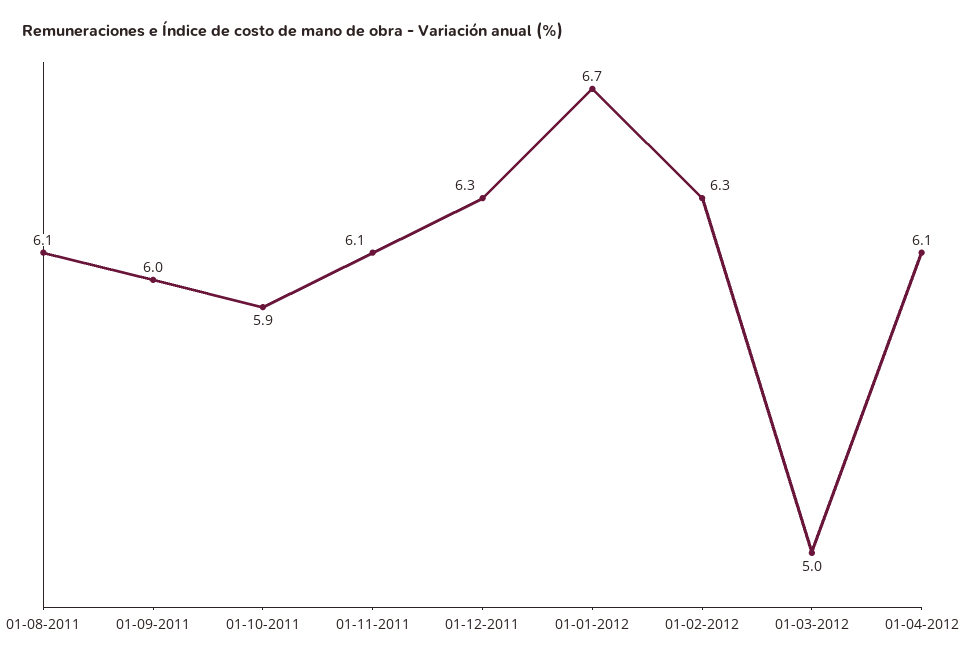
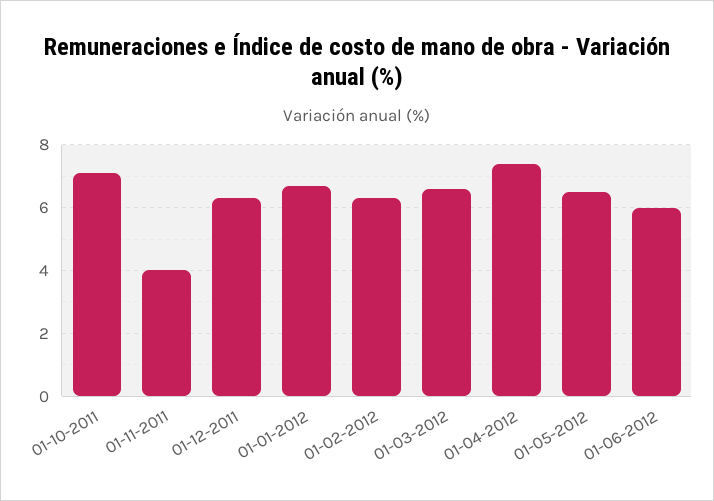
01-08-2011: 6.1 -> none
01-09-2011: 6 -> none
01-10-2011: 5.9 -> 7
01-11-2011: 6.1 -> 4
01-03-2012: 5 -> 6.5
01-04-2012: 6.1 -> 7.5
01-05-2012: none -> 6.5
01-06-2012: none -> 6

